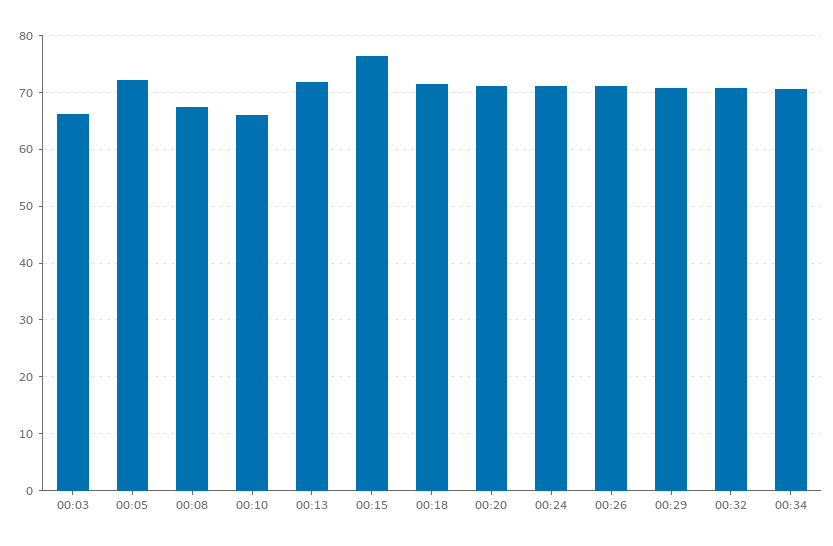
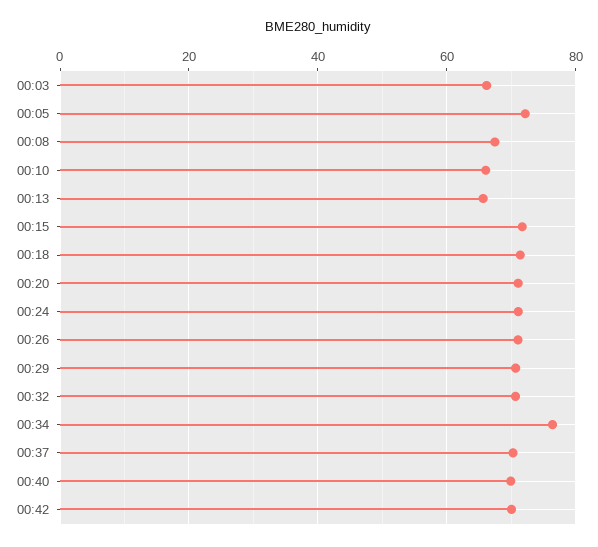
00:13: 72 -> 66
00:15: 76 -> 72
00:34: 70 -> 76
00:37: none -> 70
00:40: none -> 70
00:42: none -> 70

